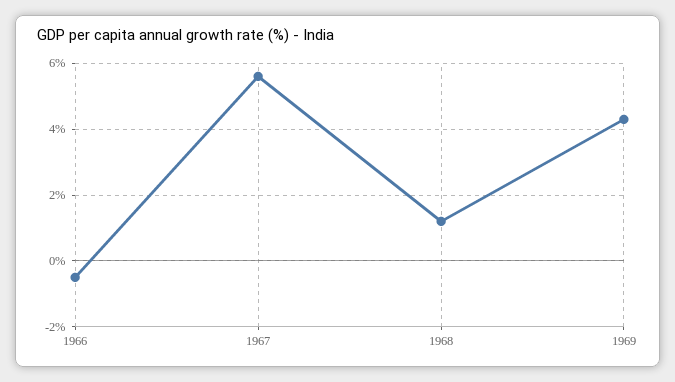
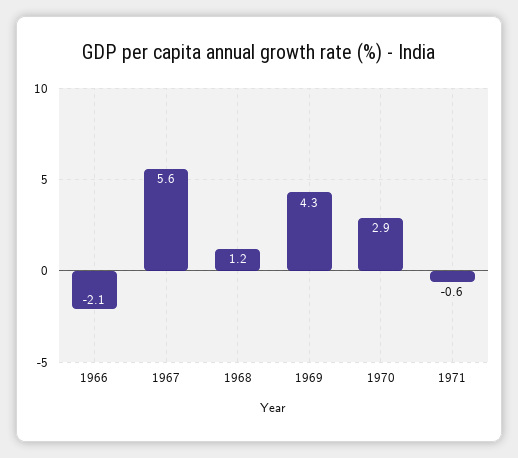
1966: -0.5 -> -2.1
1970: none -> 2.9
1971: none -> -0.6

